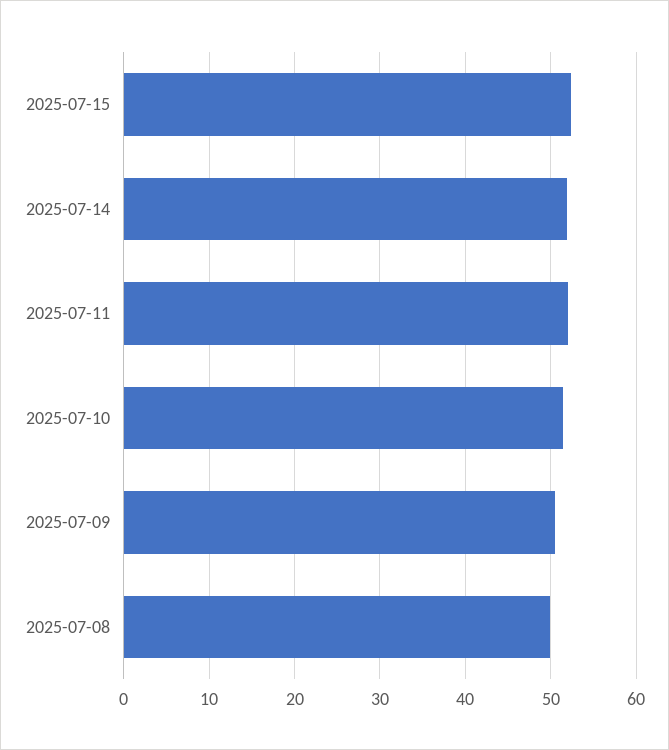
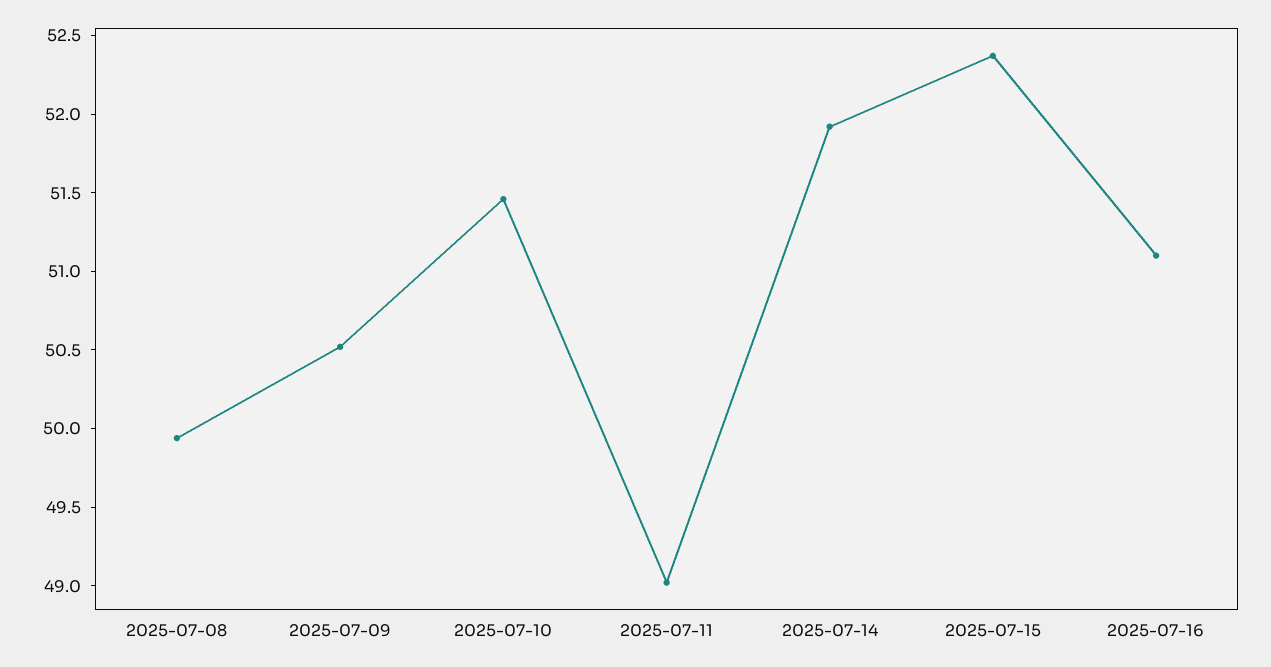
2025-07-11: 52 -> 49
2025-07-16: none -> 51.1

